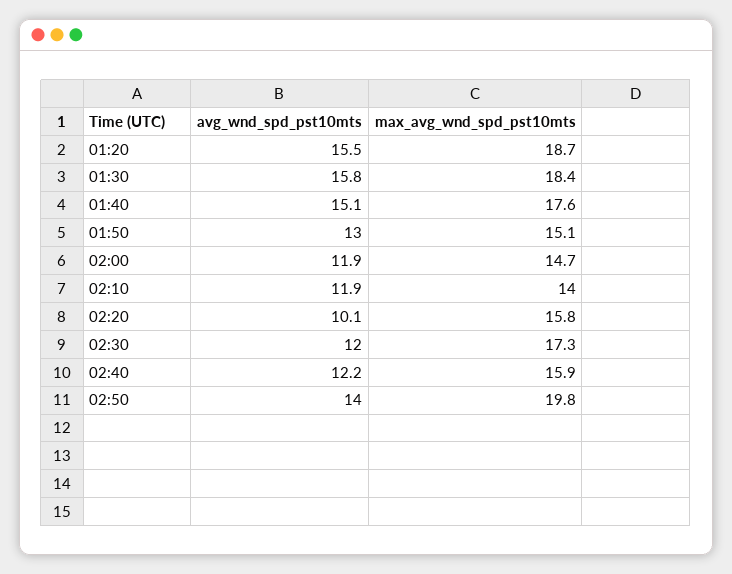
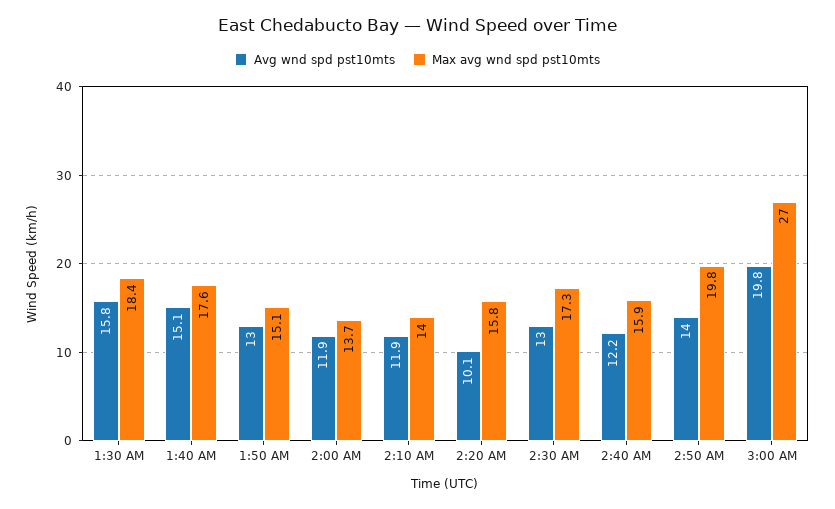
avg_wnd_spd_pst10mts, 01:20: 15.5 -> none
max_avg_wnd_spd_pst10mts, 01:20: 18.7 -> none
max_avg_wnd_spd_pst10mts, 02:00: 14.7 -> 13.7
avg_wnd_spd_pst10mts, 02:30: 12 -> 13
avg_wnd_spd_pst10mts, 3:00 AM: none -> 19.8
max_avg_wnd_spd_pst10mts, 3:00 AM: none -> 27

